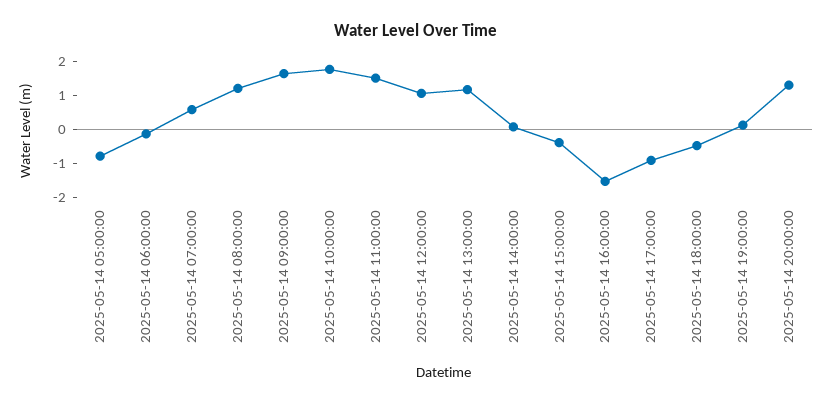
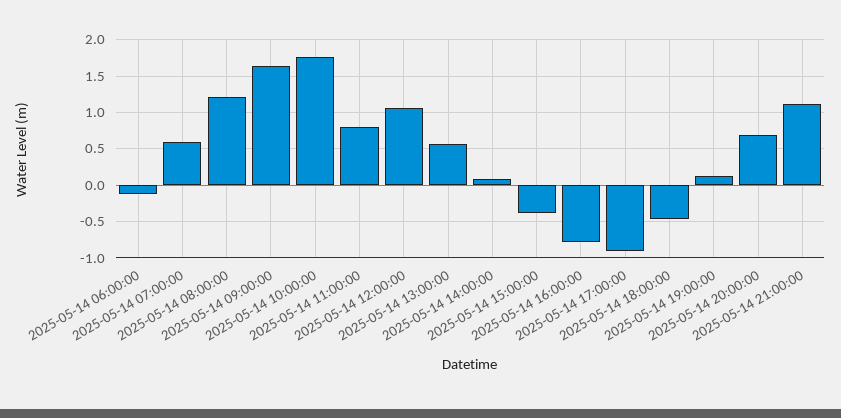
2025-05-14 05:00:00: -0.75 -> none
2025-05-14 11:00:00: 1.5 -> 0.8
2025-05-14 13:00:00: 1.25 -> 0.6
2025-05-14 16:00:00: -1.5 -> -0.8
2025-05-14 20:00:00: 1.25 -> 0.7
2025-05-14 21:00:00: none -> 1.1

